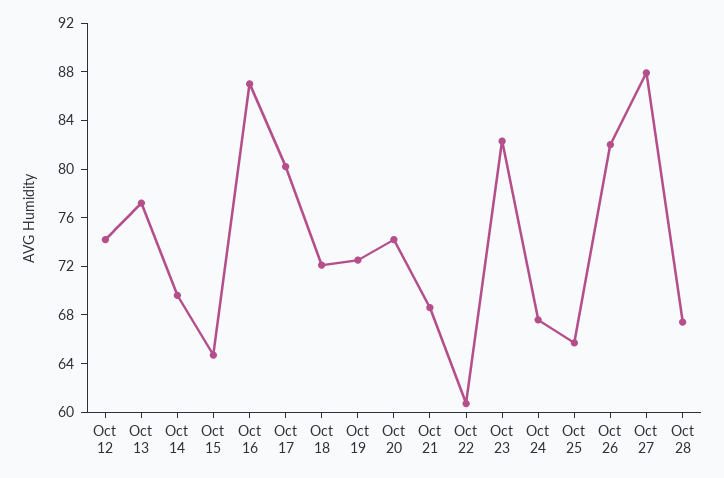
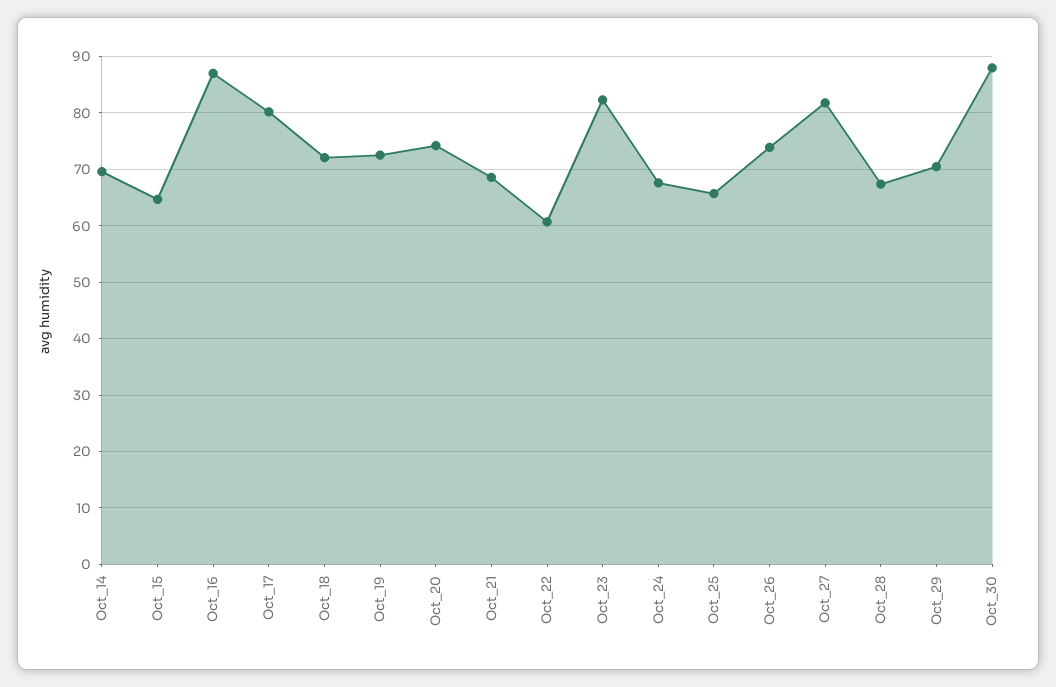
Oct 12: 74 -> none
Oct 13: 77 -> none
Oct 26: 82 -> 74
Oct 27: 88 -> 82
Oct_29: none -> 70
Oct_30: none -> 88

